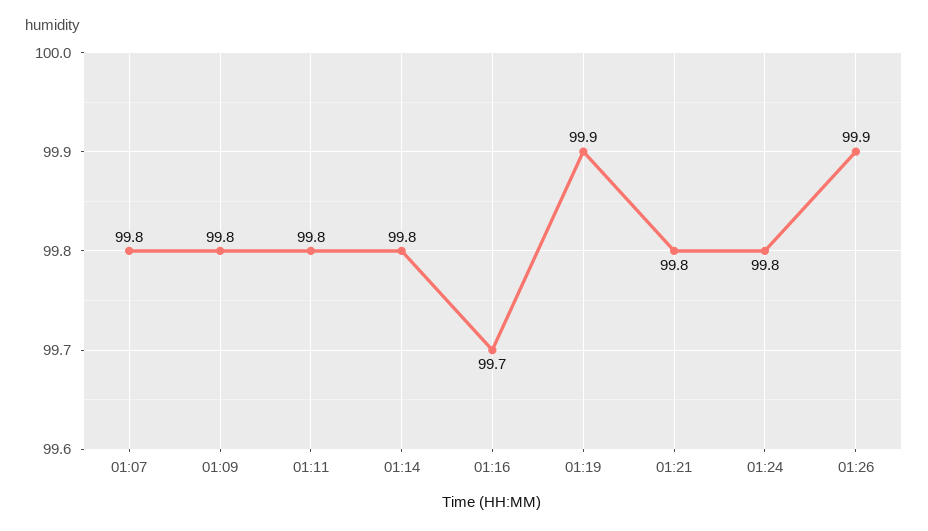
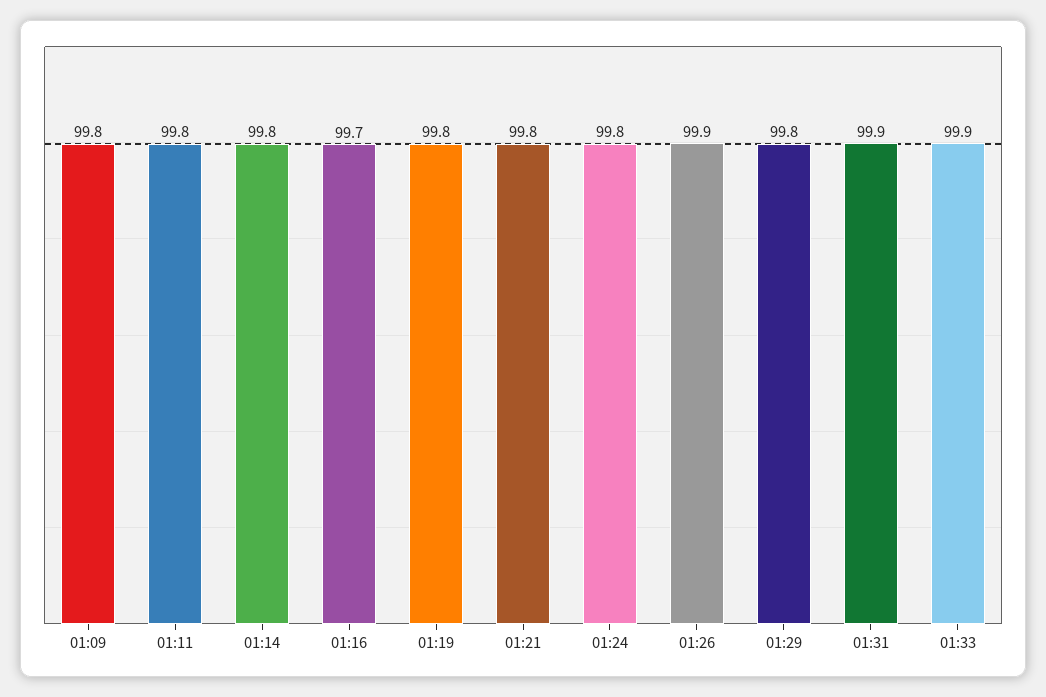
01:07: 99.8 -> none
01:19: 99.9 -> 99.8
01:29: none -> 99.8
01:31: none -> 99.9
01:33: none -> 99.9

